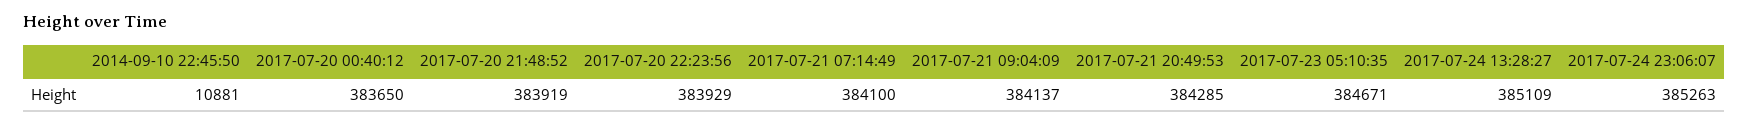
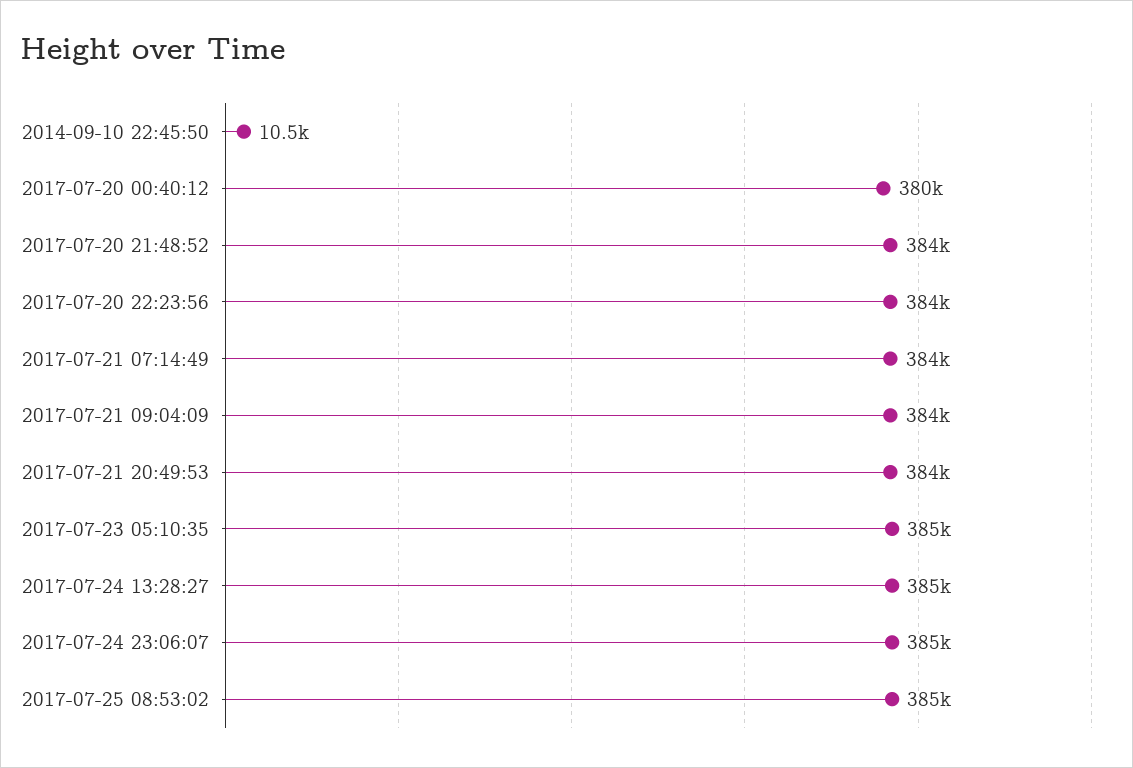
2014-09-10 22:45:50: 10881 -> 10500
2017-07-20 00:40:12: 383650 -> 380000
2017-07-25 08:53:02: none -> 385000

